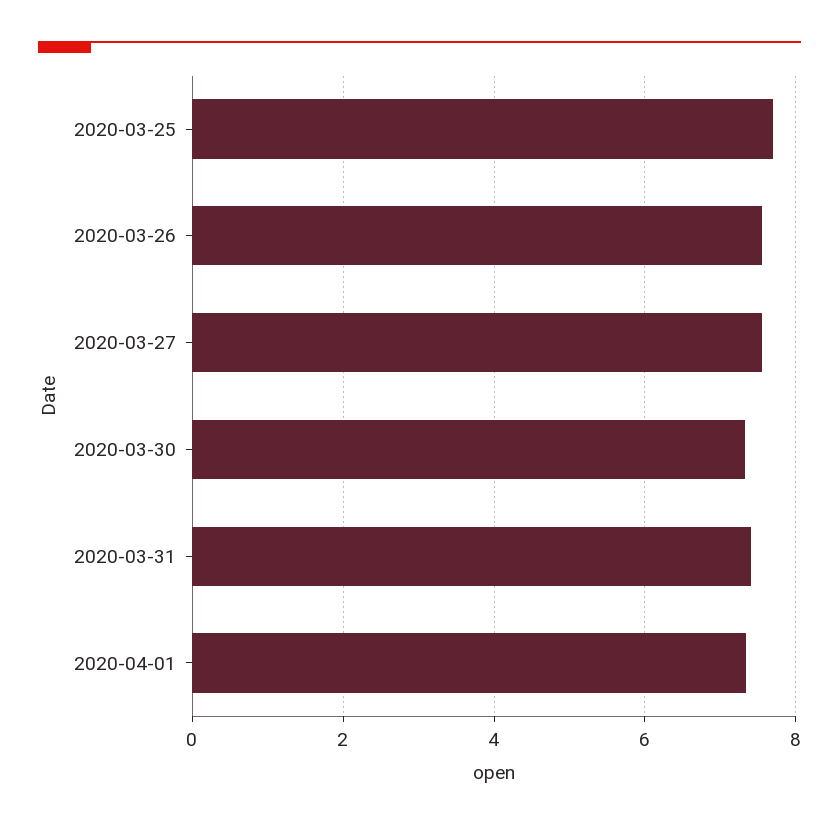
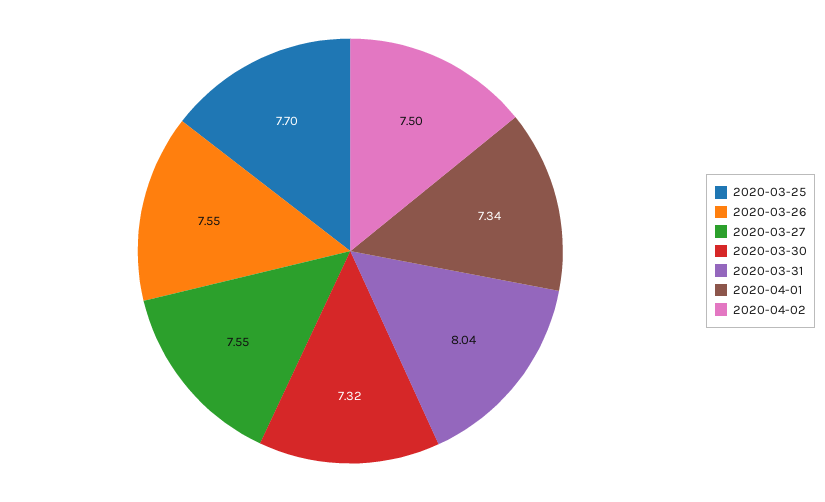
2020-03-31: 7.4 -> 8.04
2020-04-02: none -> 7.5

